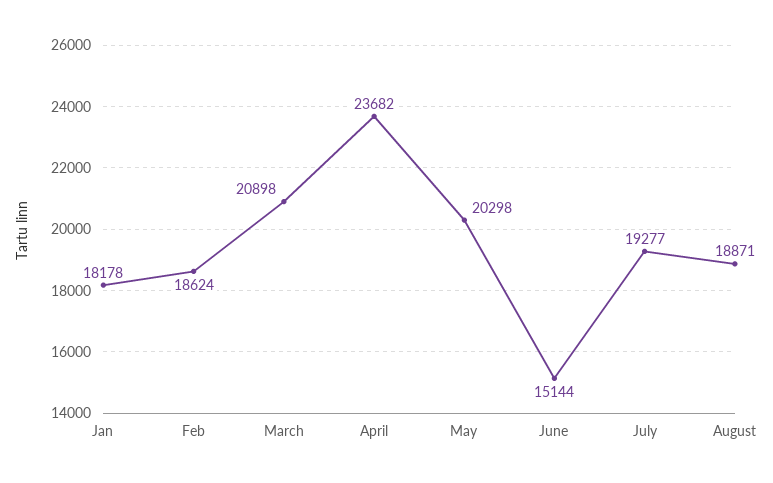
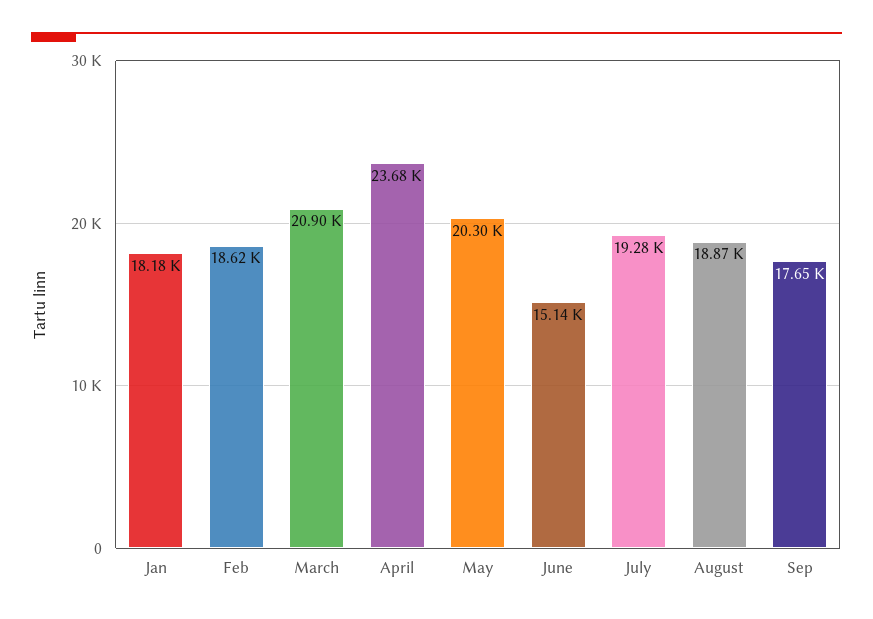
Sep: none -> 17650

